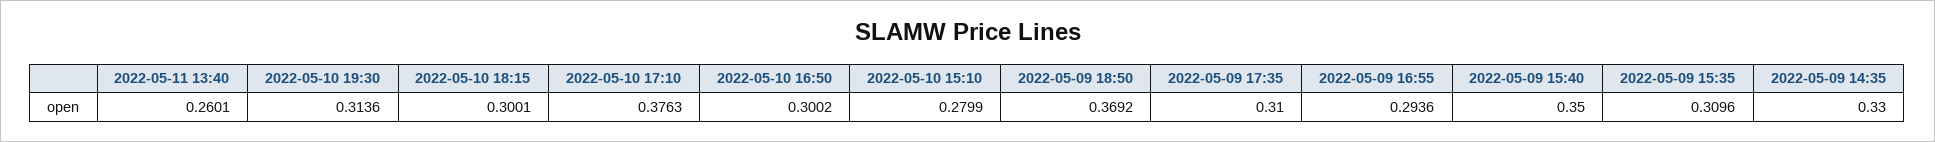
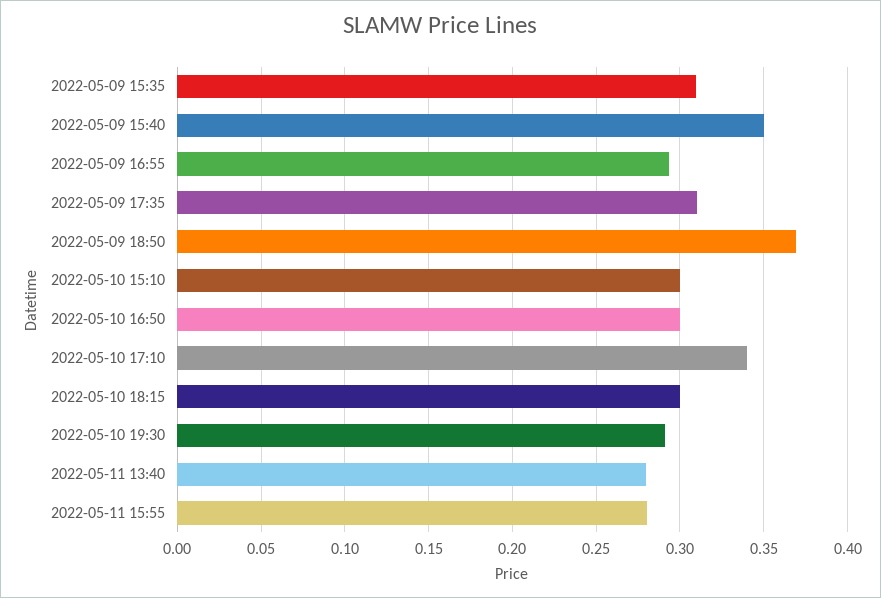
2022-05-11 13:40: 0.2601 -> 0.28
2022-05-10 19:30: 0.3136 -> 0.29
2022-05-10 17:10: 0.3763 -> 0.34
2022-05-10 15:10: 0.2799 -> 0.3
2022-05-09 14:35: 0.33 -> none
2022-05-11 15:55: none -> 0.28

